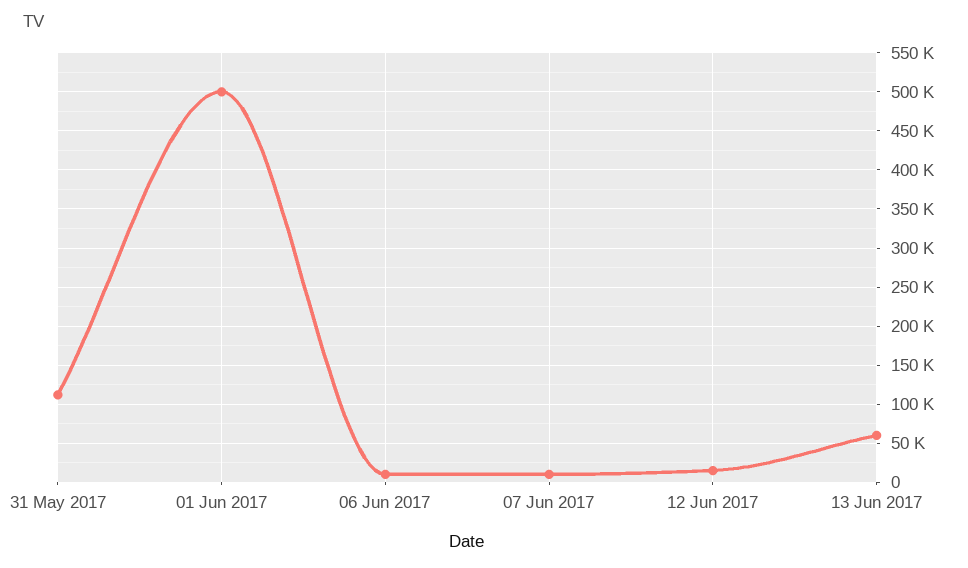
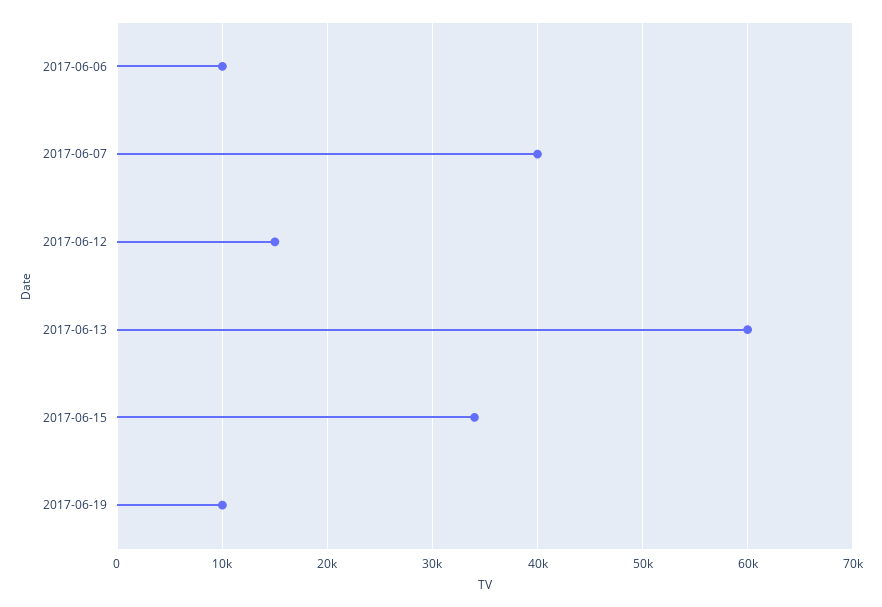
31 May 2017: 110000 -> none
01 Jun 2017: 500000 -> none
07 Jun 2017: 10000 -> 40000
2017-06-15: none -> 34000
2017-06-19: none -> 10000

